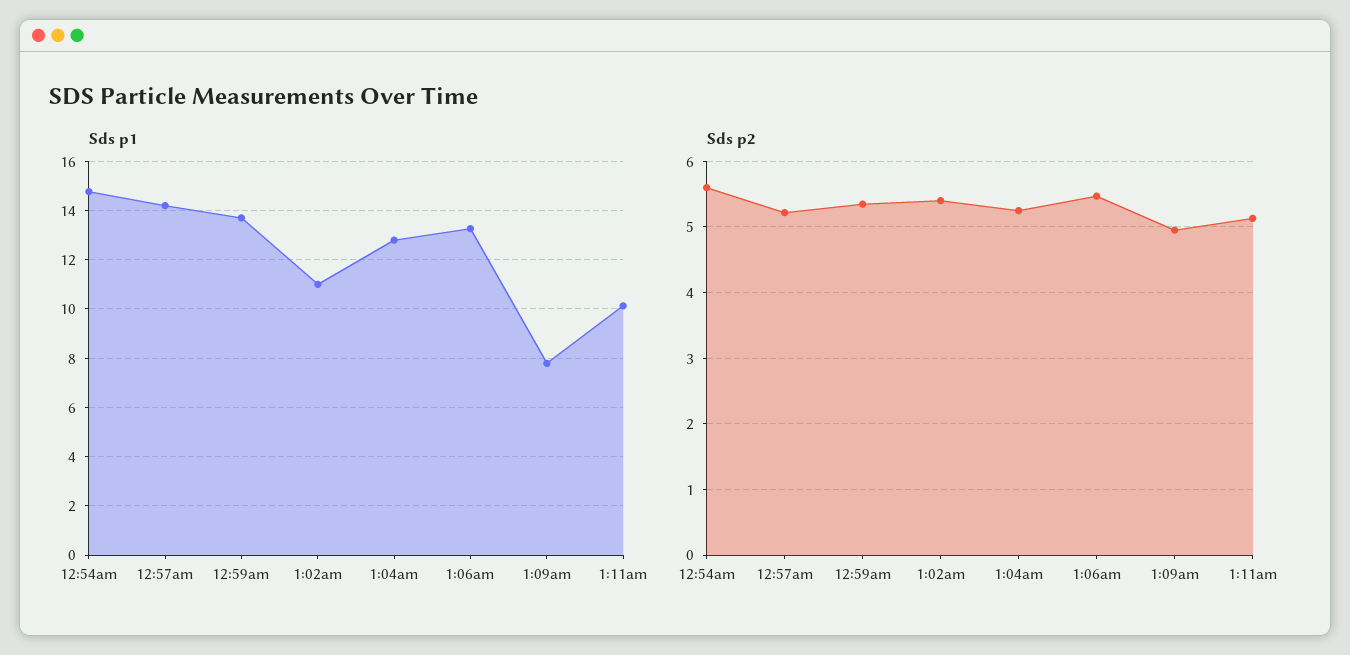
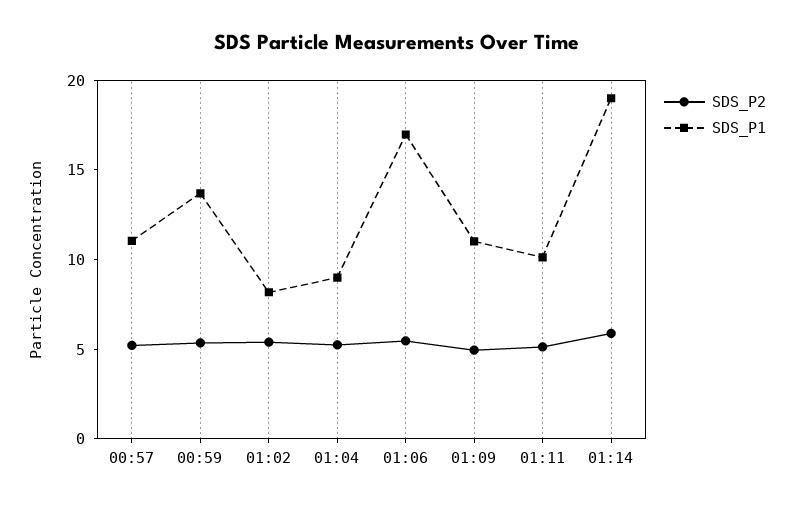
Sds p1, 12:54am: 14.75 -> none
Sds p1, 12:57am: 14.25 -> 11
Sds p1, 1:02am: 11 -> 8
Sds p1, 1:04am: 12.75 -> 9
Sds p1, 1:06am: 13.25 -> 17
Sds p1, 1:09am: 7.75 -> 11
Sds p2, 12:54am: 5.6 -> none
Sds p2, 01:14: none -> 6
Sds p1, 01:14: none -> 19

